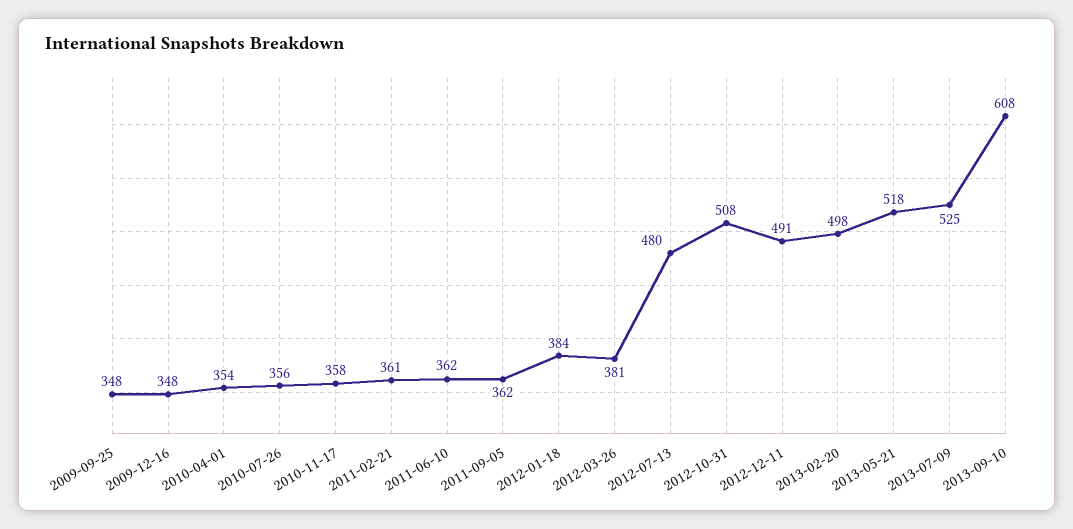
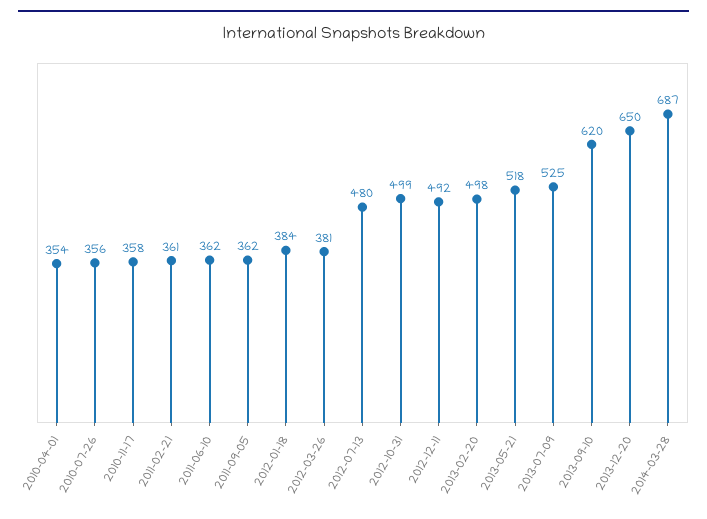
2009-09-25: 348 -> none
2009-12-16: 348 -> none
2012-10-31: 508 -> 499
2012-12-11: 491 -> 492
2013-09-10: 608 -> 620
2013-12-20: none -> 650
2014-03-28: none -> 687

